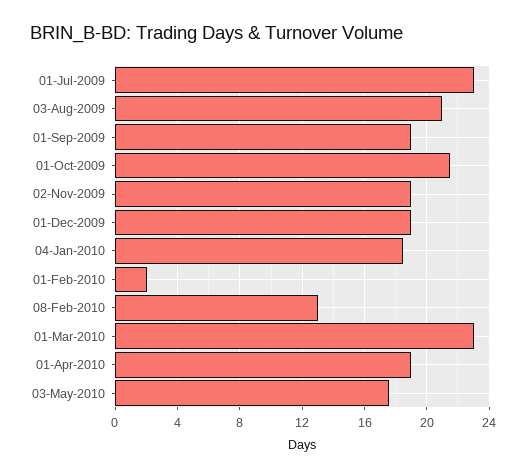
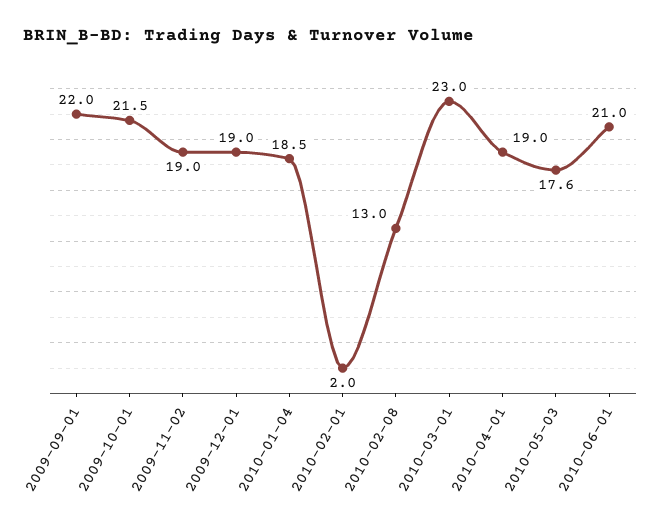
01-Jul-2009: 23 -> none
03-Aug-2009: 21 -> none
01-Sep-2009: 19 -> 22
2010-06-01: none -> 21

